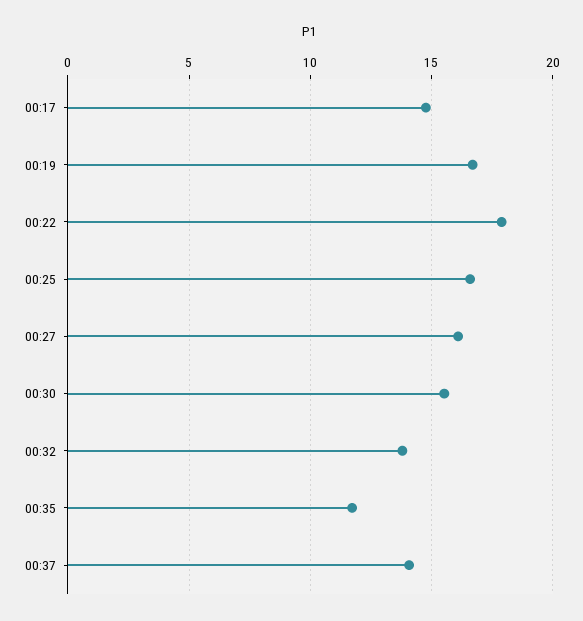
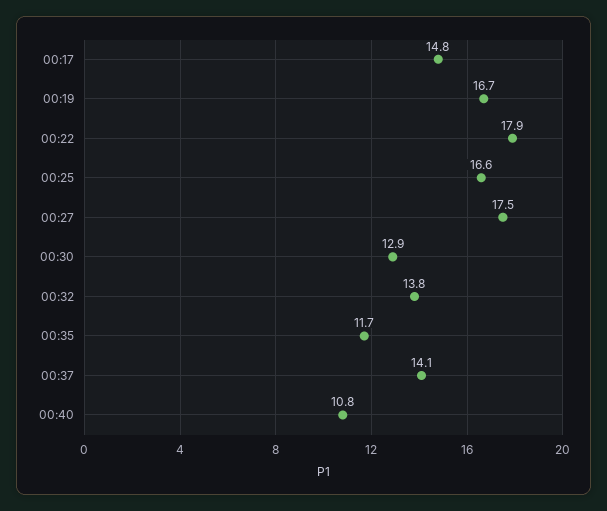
00:27: 16 -> 17.5
00:30: 15.5 -> 12.9
00:40: none -> 10.8

